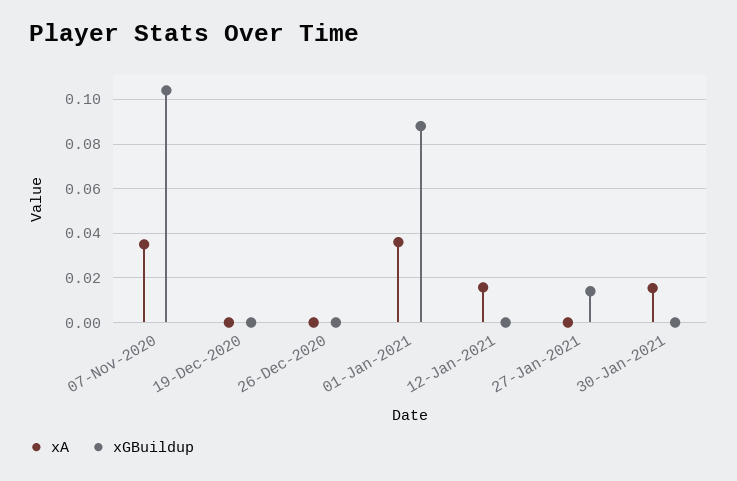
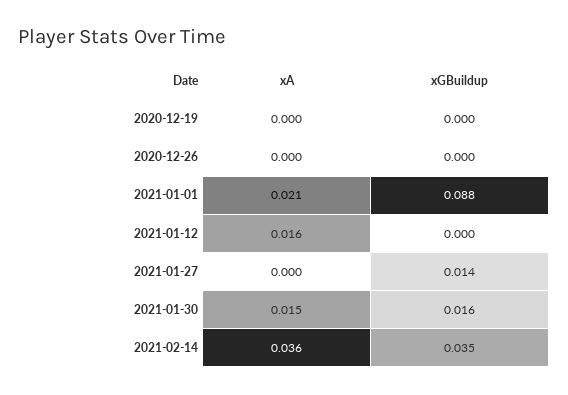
xA, 07-Nov-2020: 0.035 -> none
xGBuildup, 07-Nov-2020: 0.105 -> none
xA, 01-Jan-2021: 0.035 -> 0.021
xGBuildup, 30-Jan-2021: 0 -> 0.016
xA, 2021-02-14: none -> 0.036
xGBuildup, 2021-02-14: none -> 0.035

